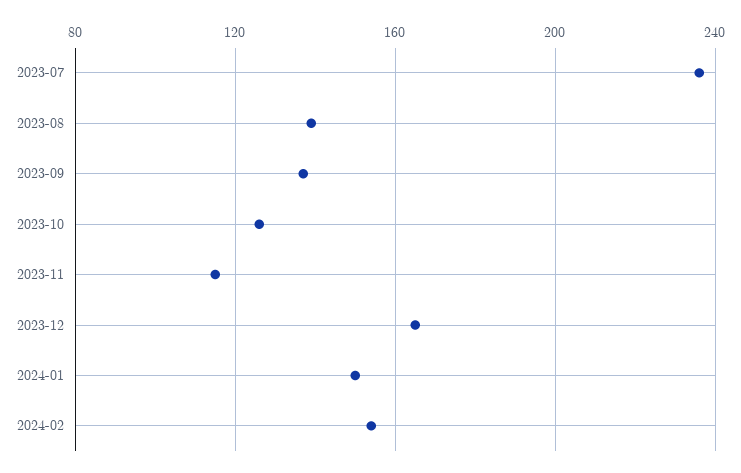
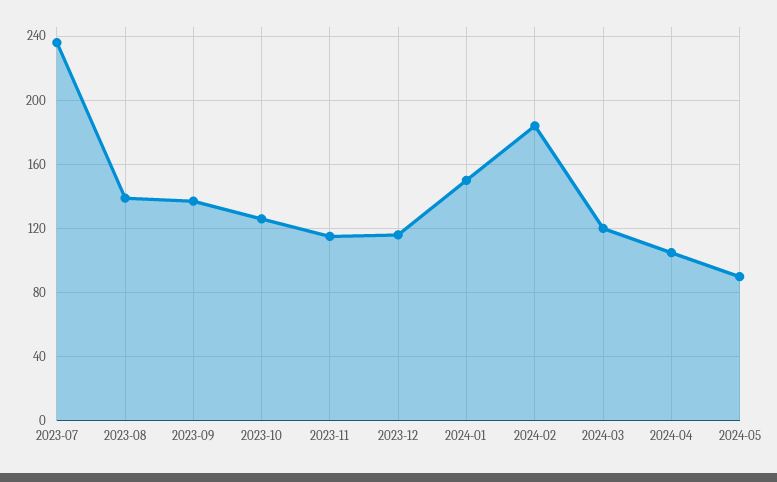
2023-12: 165 -> 115
2024-02: 155 -> 185
2024-03: none -> 120
2024-04: none -> 105
2024-05: none -> 90

